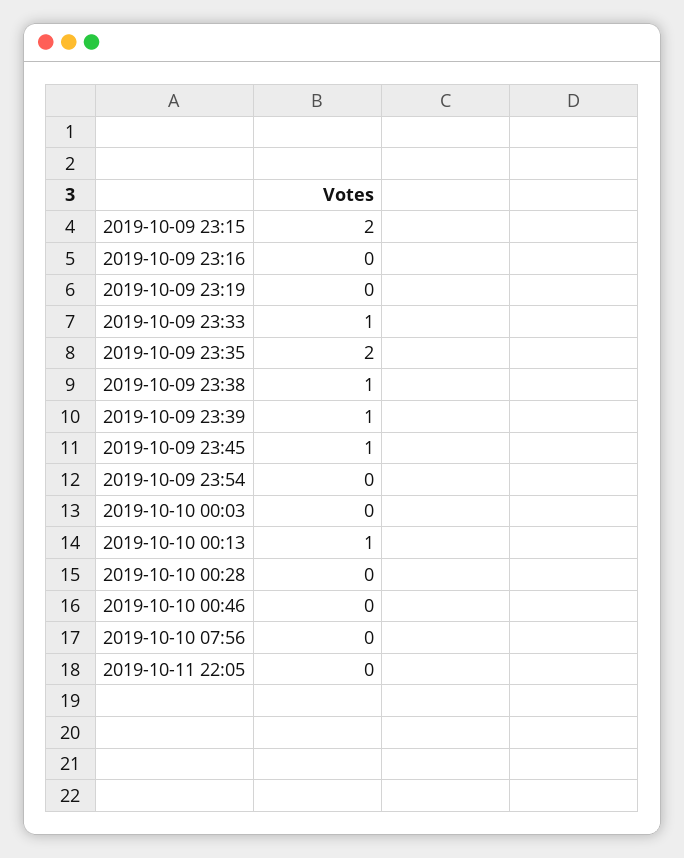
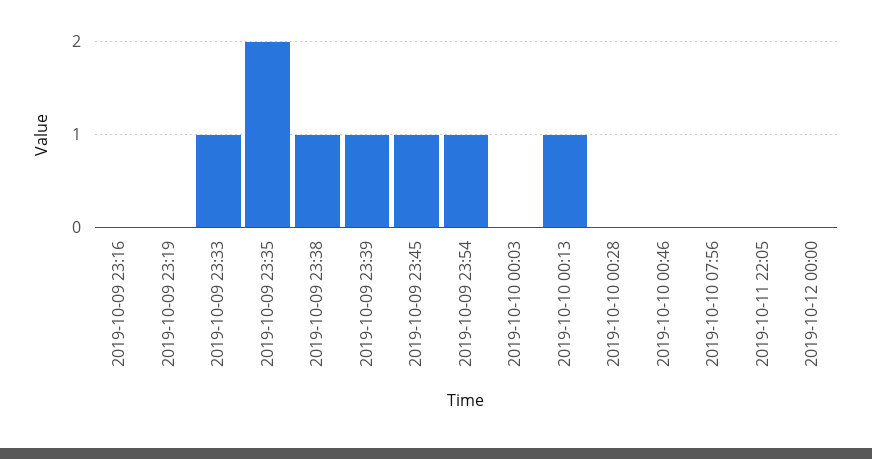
2019-10-09 23:15: 2 -> none
2019-10-09 23:54: 0 -> 1
2019-10-12 00:00: none -> 0

